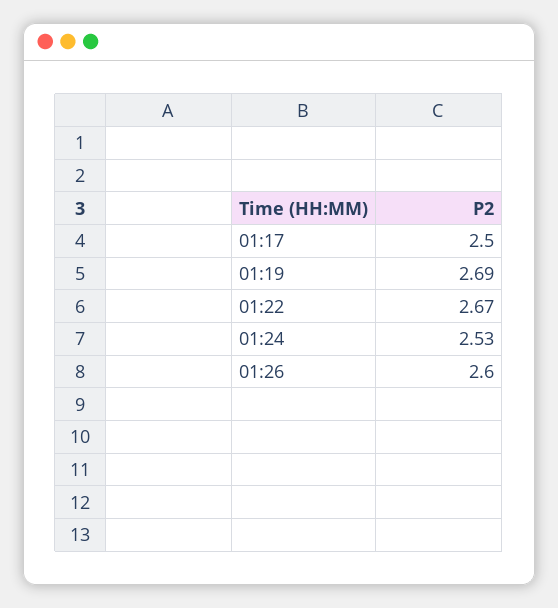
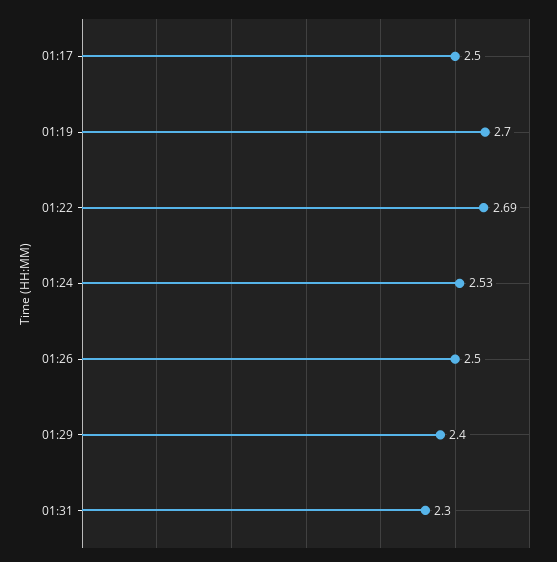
01:19: 2.69 -> 2.7
01:22: 2.67 -> 2.69
01:26: 2.6 -> 2.5
01:29: none -> 2.4
01:31: none -> 2.3

